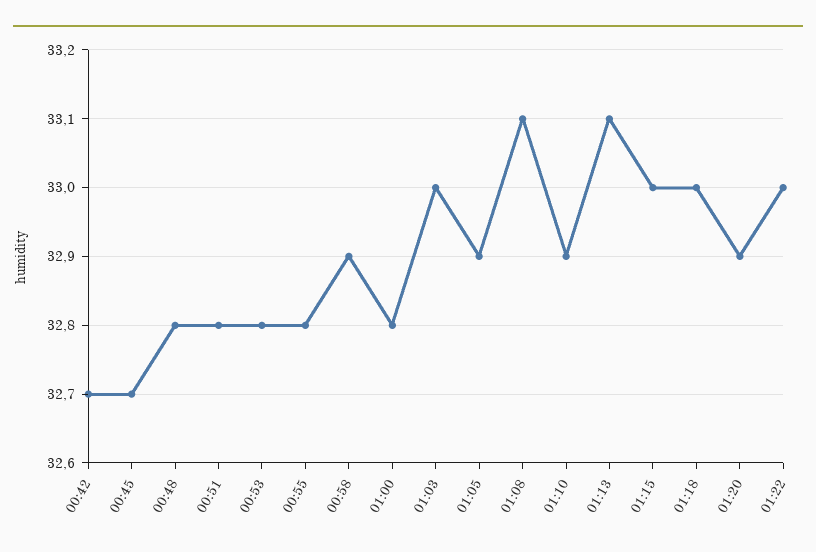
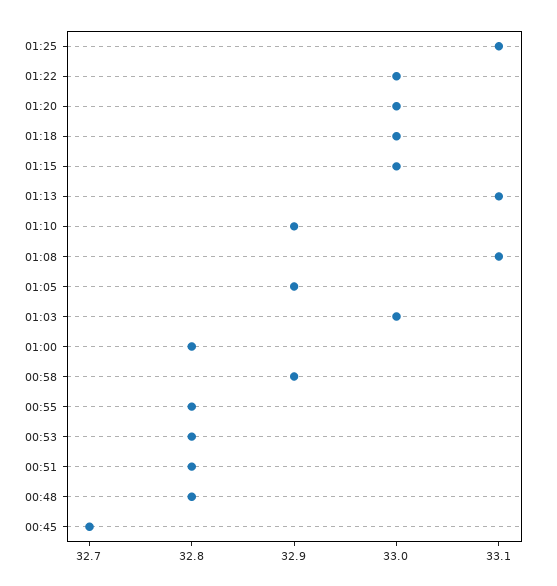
00:42: 32.7 -> none
01:20: 32.9 -> 33
01:25: none -> 33.1

